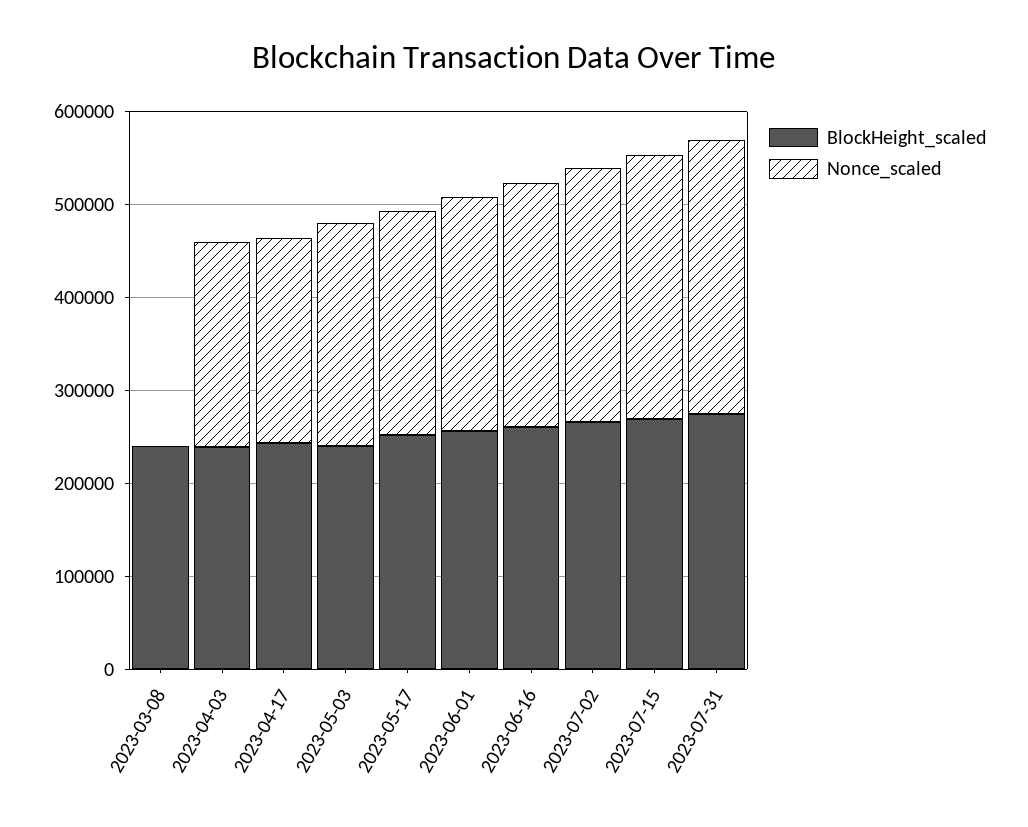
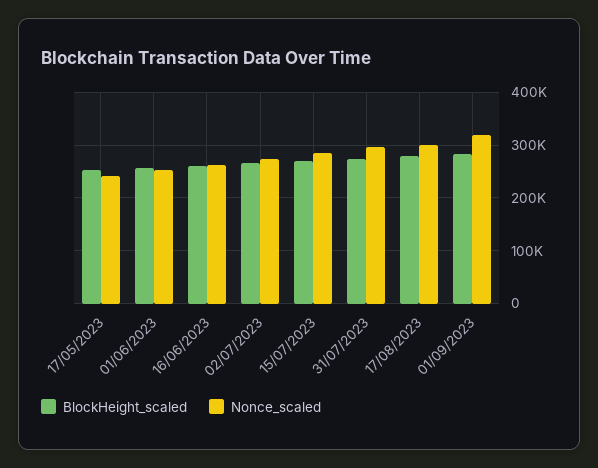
BlockHeight_scaled, 2023-03-08: 240000 -> none
Nonce_scaled, 2023-03-08: 0 -> none
BlockHeight_scaled, 2023-04-03: 240000 -> none
Nonce_scaled, 2023-04-03: 220000 -> none
BlockHeight_scaled, 2023-04-17: 240000 -> none
Nonce_scaled, 2023-04-17: 220000 -> none
BlockHeight_scaled, 2023-05-03: 240000 -> none
Nonce_scaled, 2023-05-03: 240000 -> none
BlockHeight_scaled, 17/08/2023: none -> 280000
Nonce_scaled, 17/08/2023: none -> 300000
BlockHeight_scaled, 01/09/2023: none -> 280000
Nonce_scaled, 01/09/2023: none -> 320000

